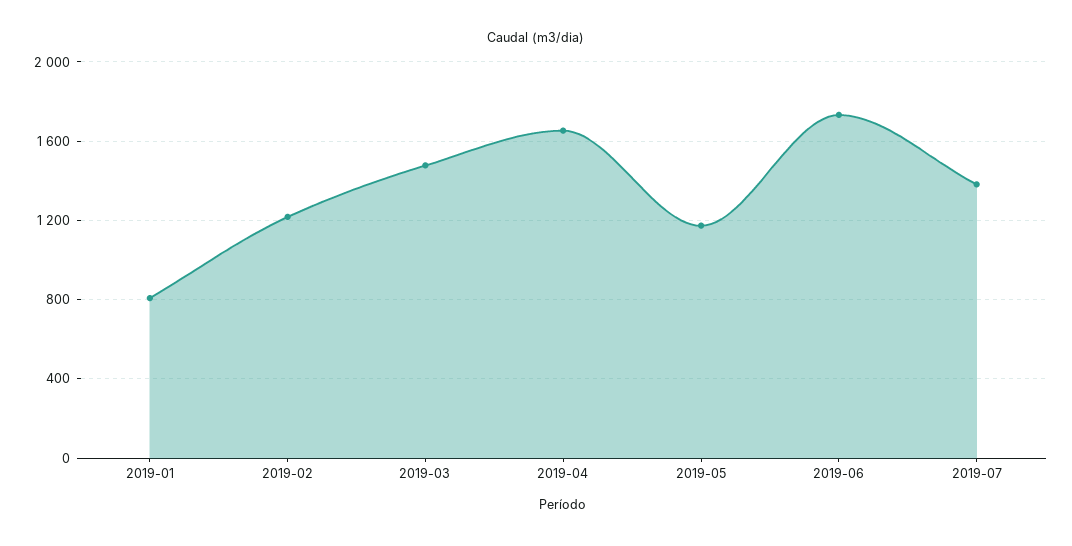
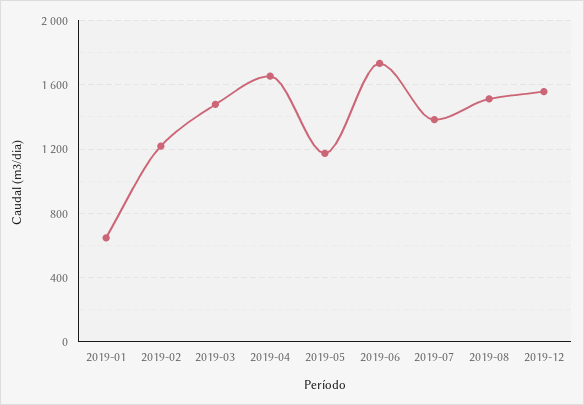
2019-01: 800 -> 650
2019-08: none -> 1500
2019-12: none -> 1550

